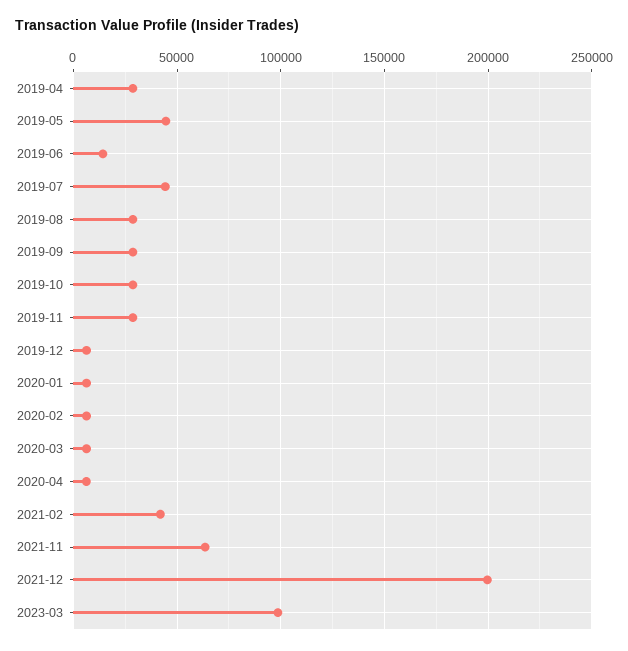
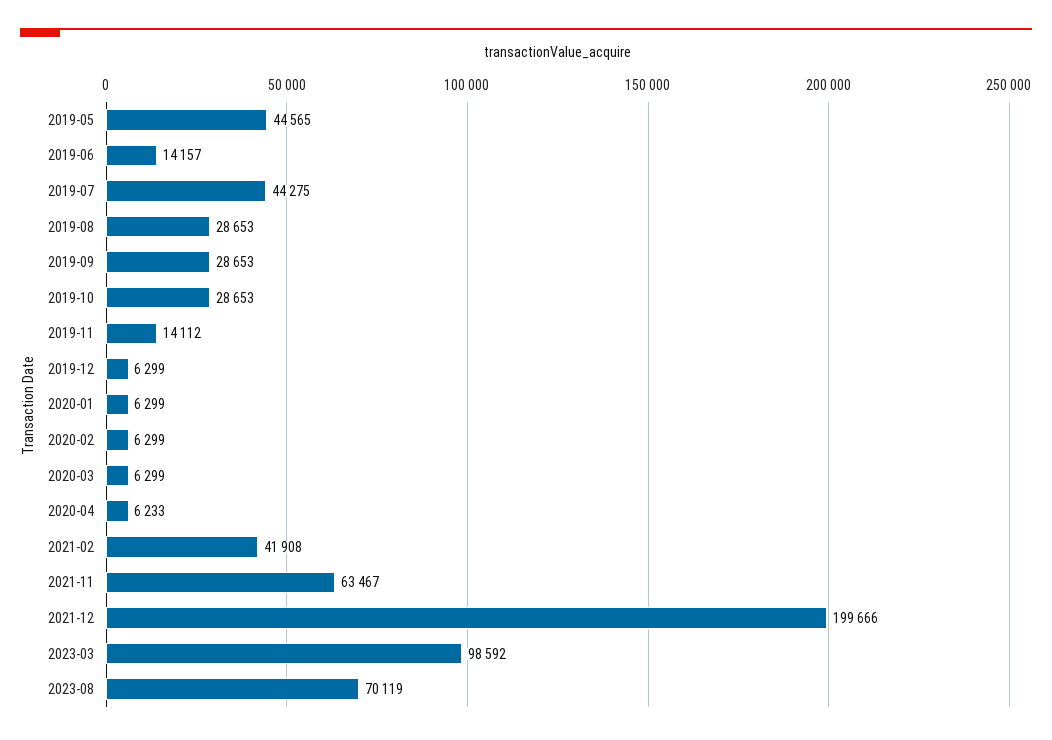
2019-04: 30000 -> none
2019-11: 30000 -> 14112
2023-08: none -> 70119

